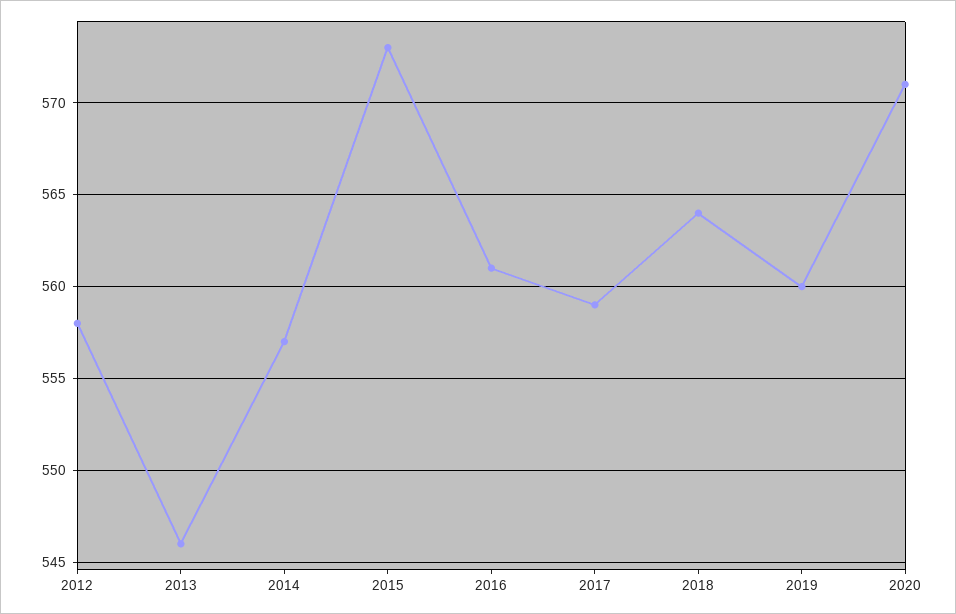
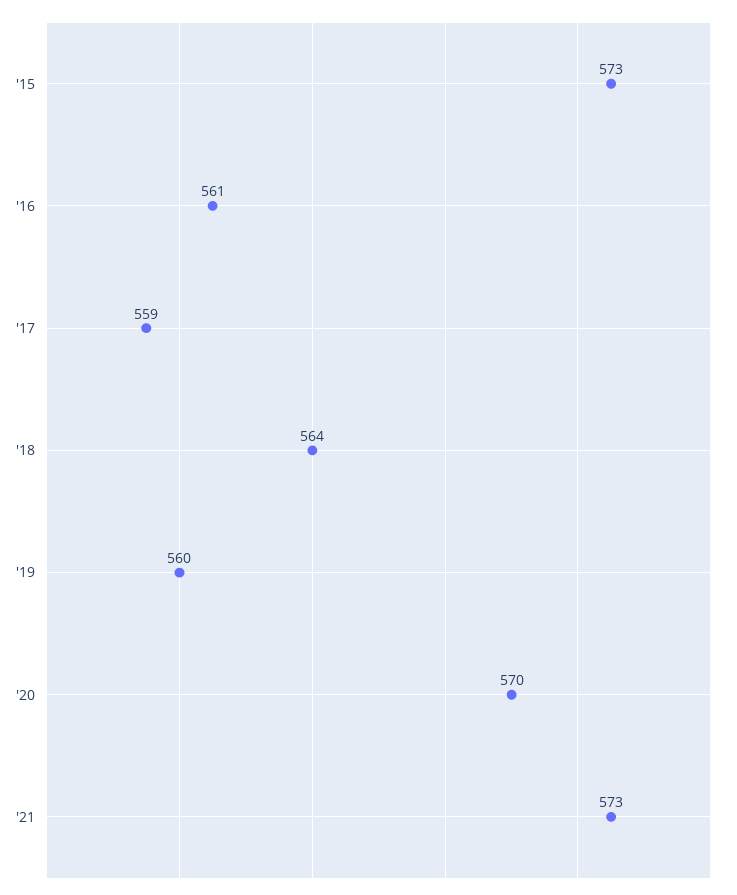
2012: 558 -> none
2013: 546 -> none
2014: 557 -> none
2020: 571 -> 570
'21: none -> 573

